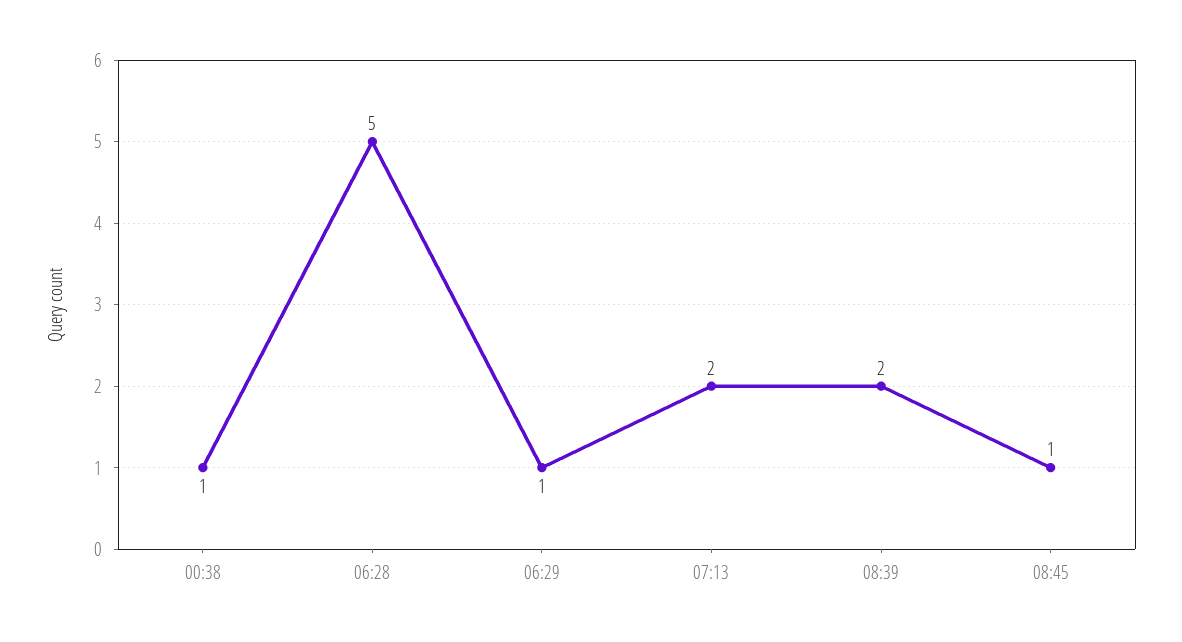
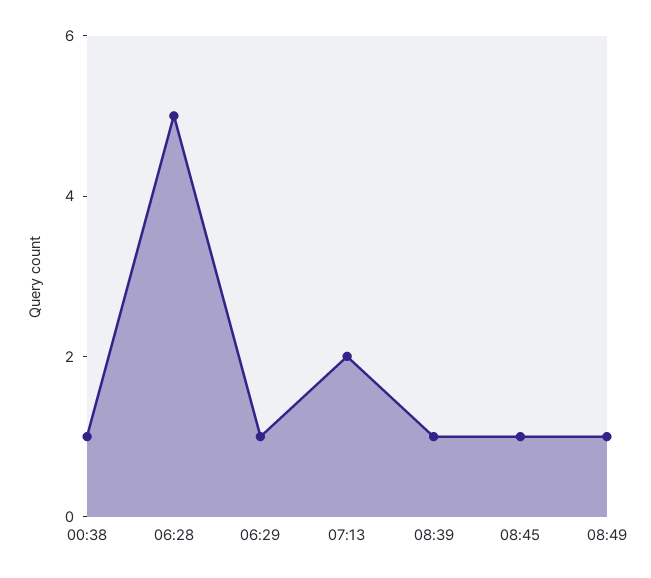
08:39: 2 -> 1
08:49: none -> 1

